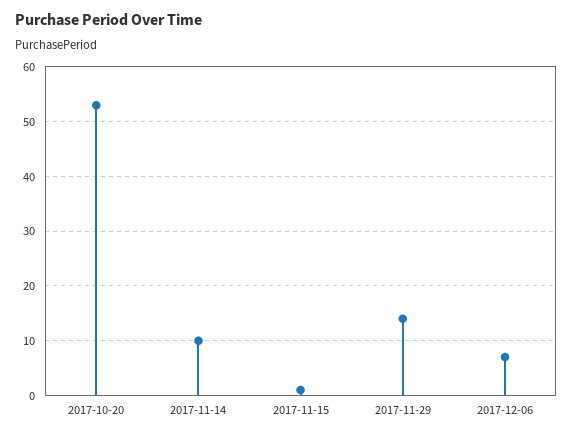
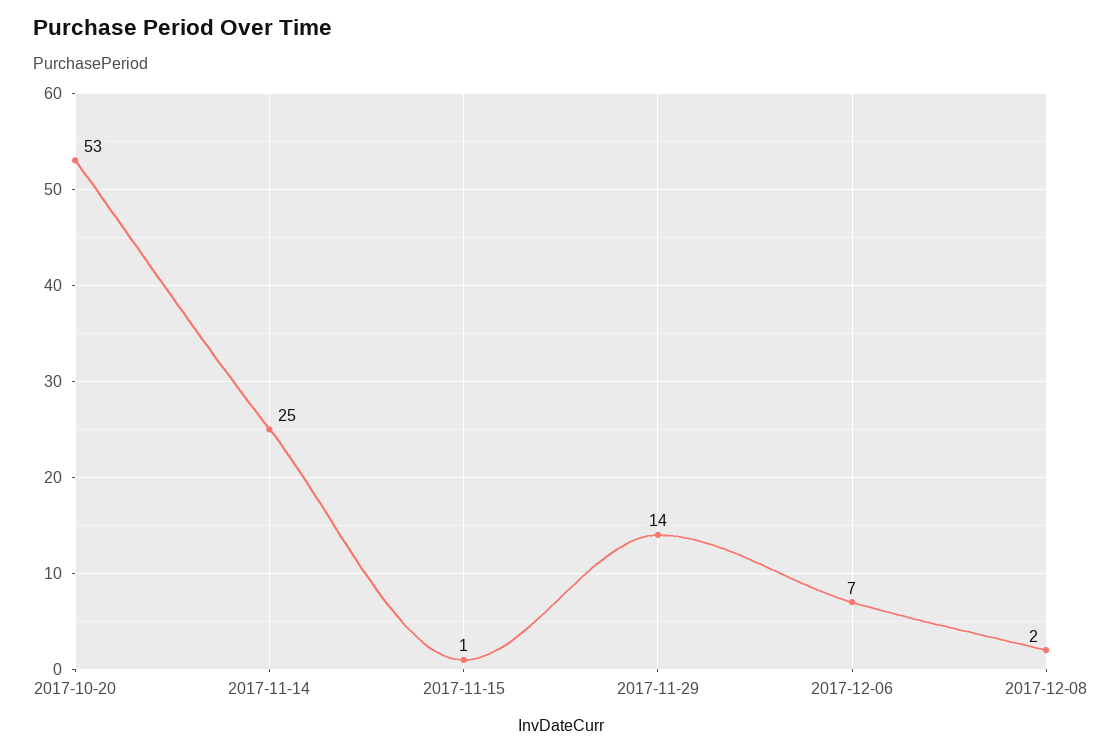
2017-11-14: 10 -> 25
2017-12-08: none -> 2

